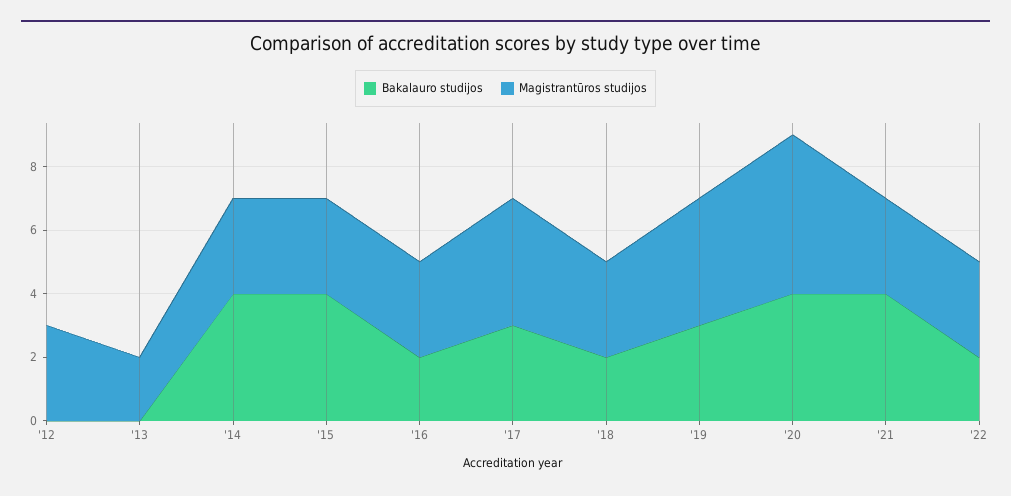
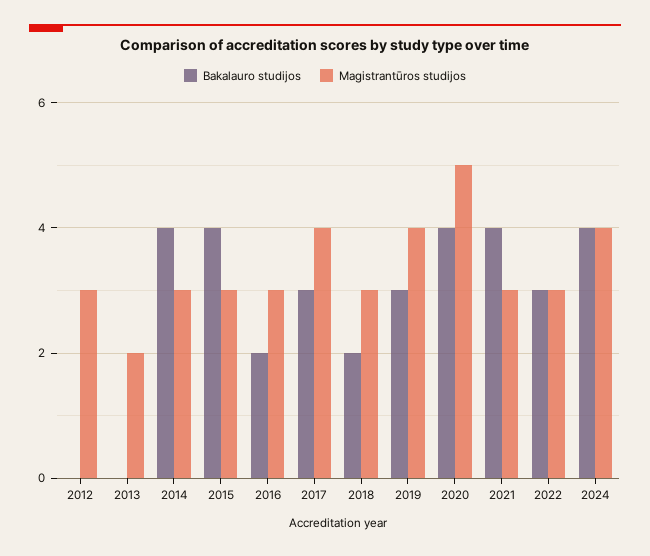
Bakalauro studijos, '22: 2 -> 3
Bakalauro studijos, 2024: none -> 4
Magistrantūros studijos, 2024: none -> 4

